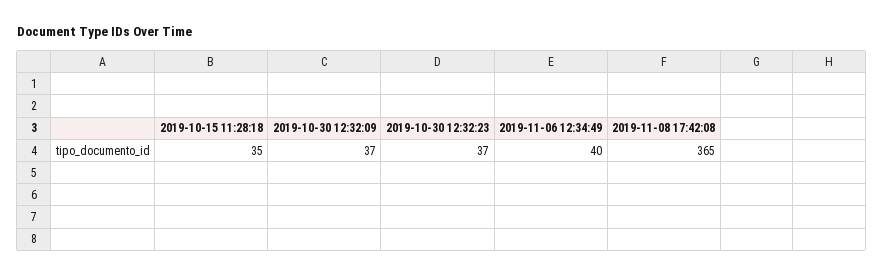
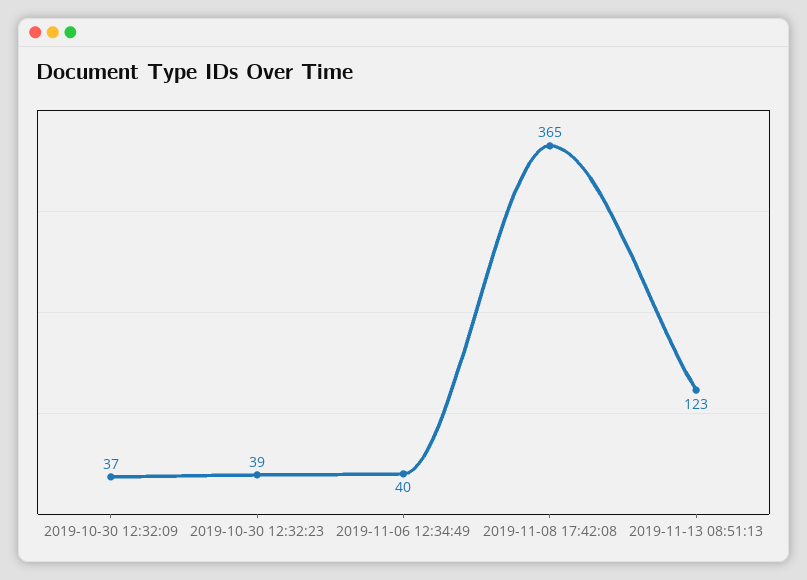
2019-10-15 11:28:18: 35 -> none
2019-10-30 12:32:23: 37 -> 39
2019-11-13 08:51:13: none -> 123

